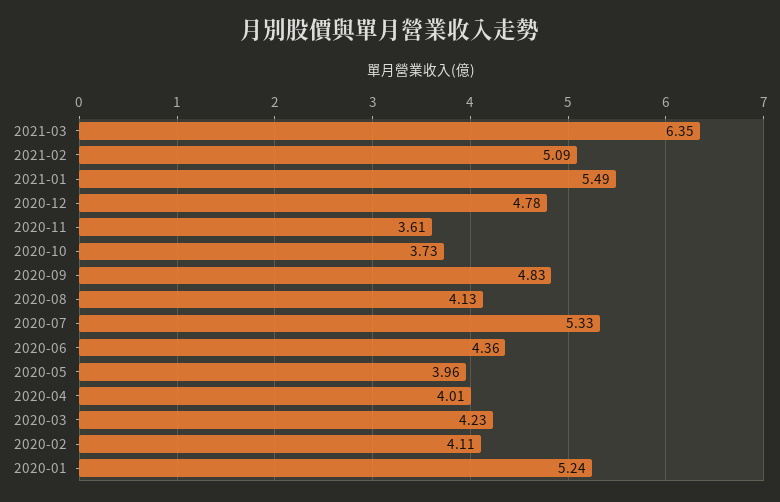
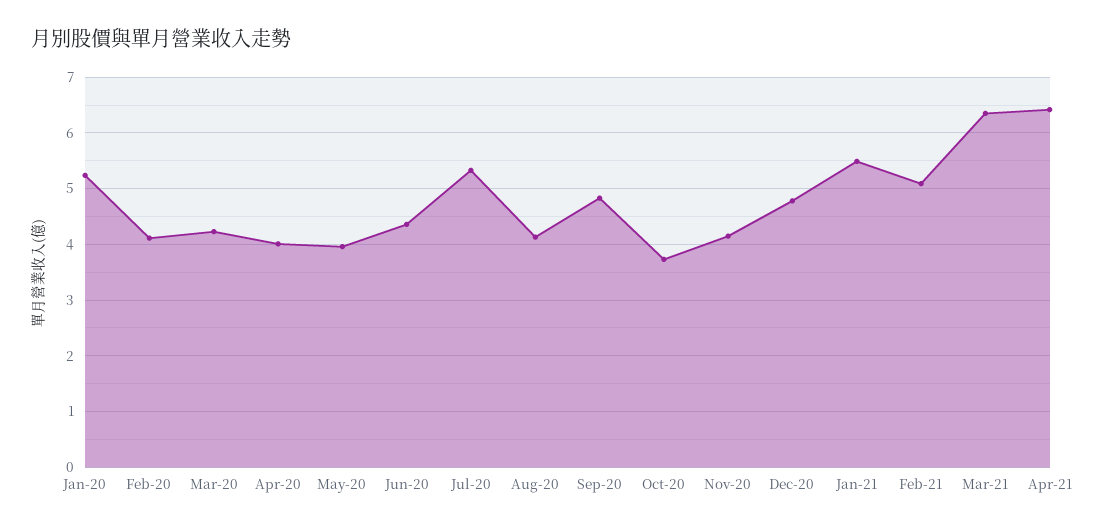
2020-11: 3.61 -> 4.2
Apr-21: none -> 6.4

